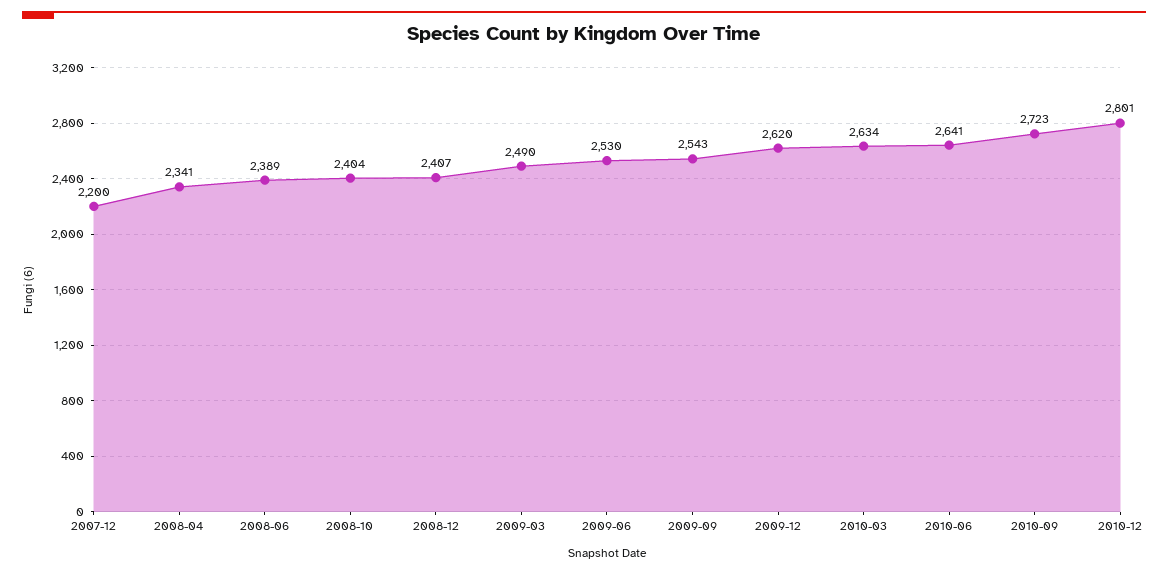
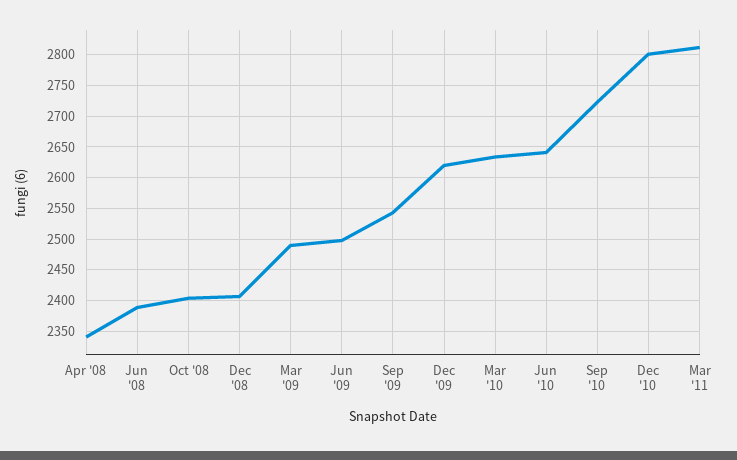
2007-12: 2200 -> none
2009-06: 2530 -> 2500
Mar '11: none -> 2810

